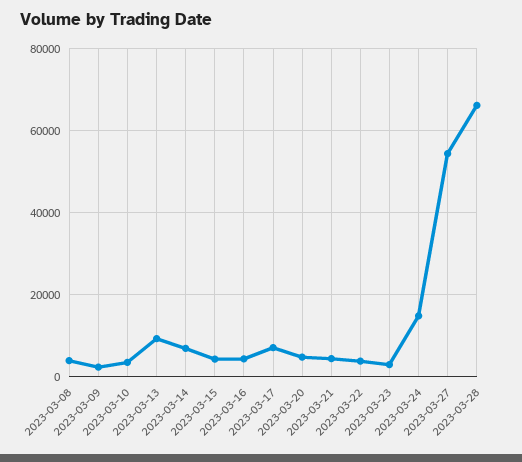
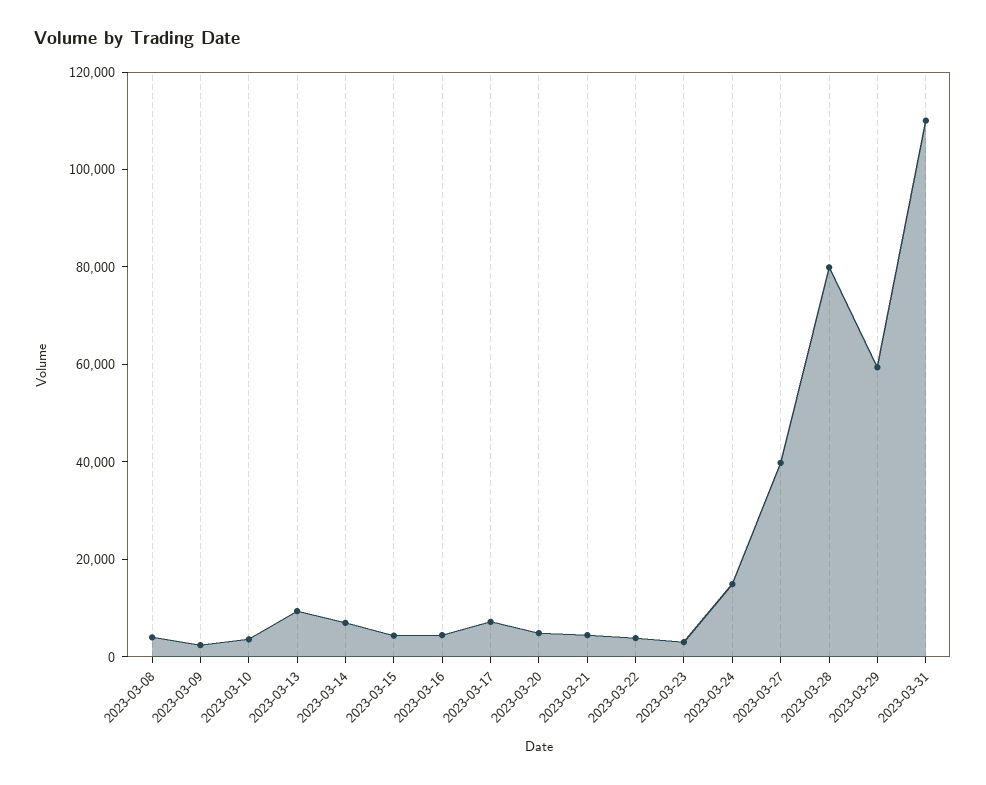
2023-03-27: 54000 -> 40000
2023-03-28: 66000 -> 80000
2023-03-29: none -> 60000
2023-03-31: none -> 110000

